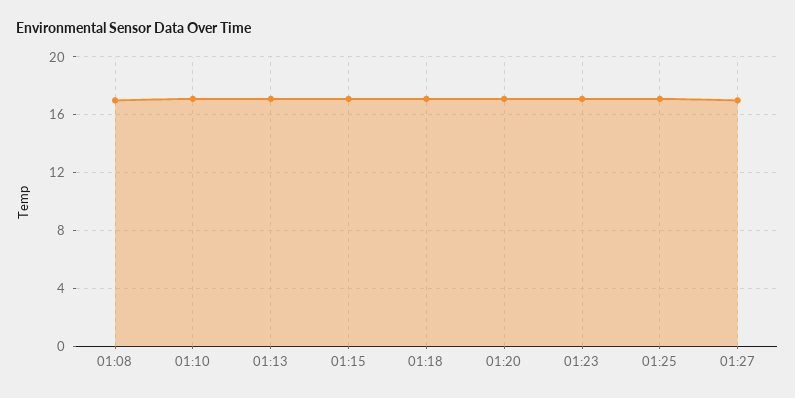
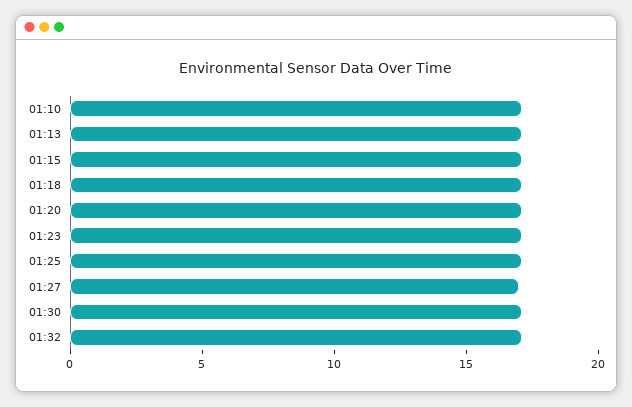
01:08: 17 -> none
01:30: none -> 17
01:32: none -> 17

